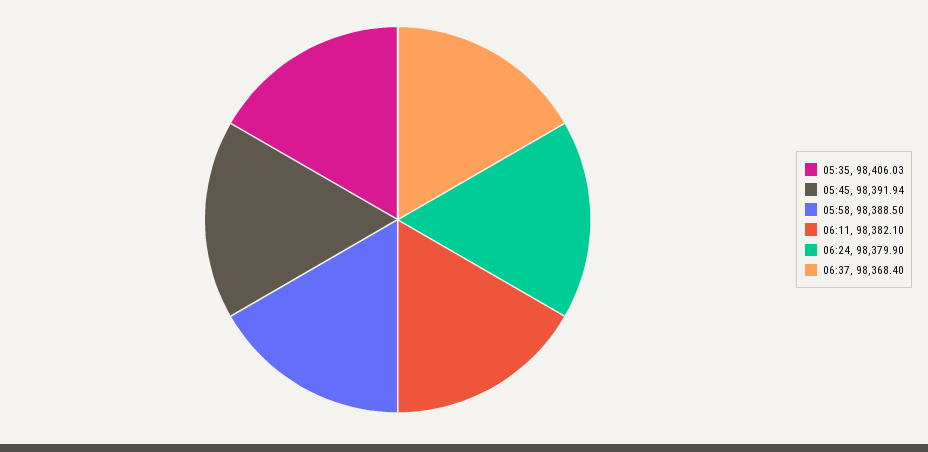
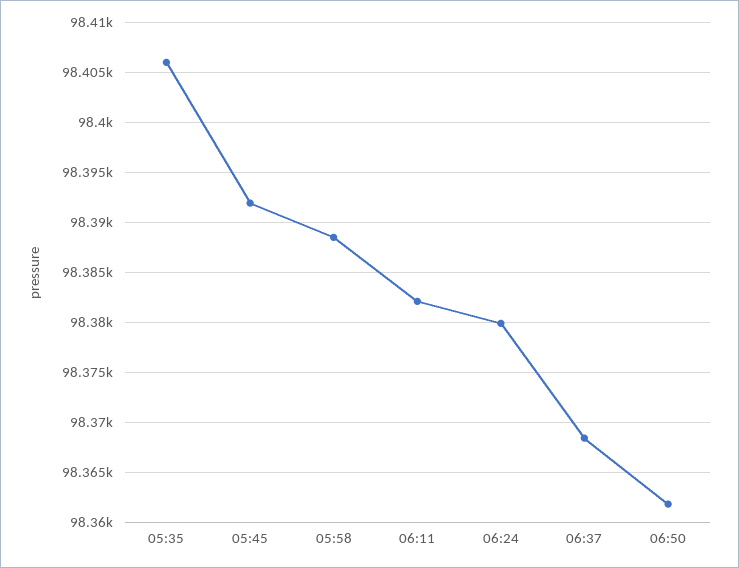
06:50: none -> 98362

